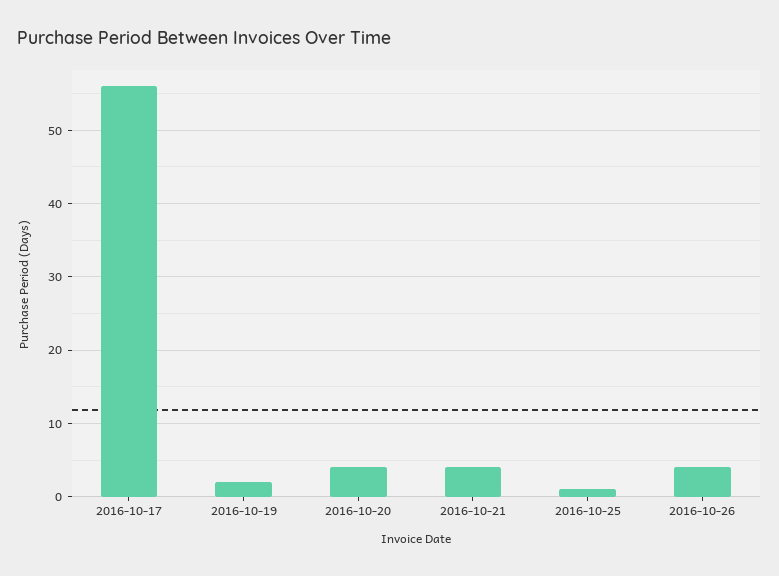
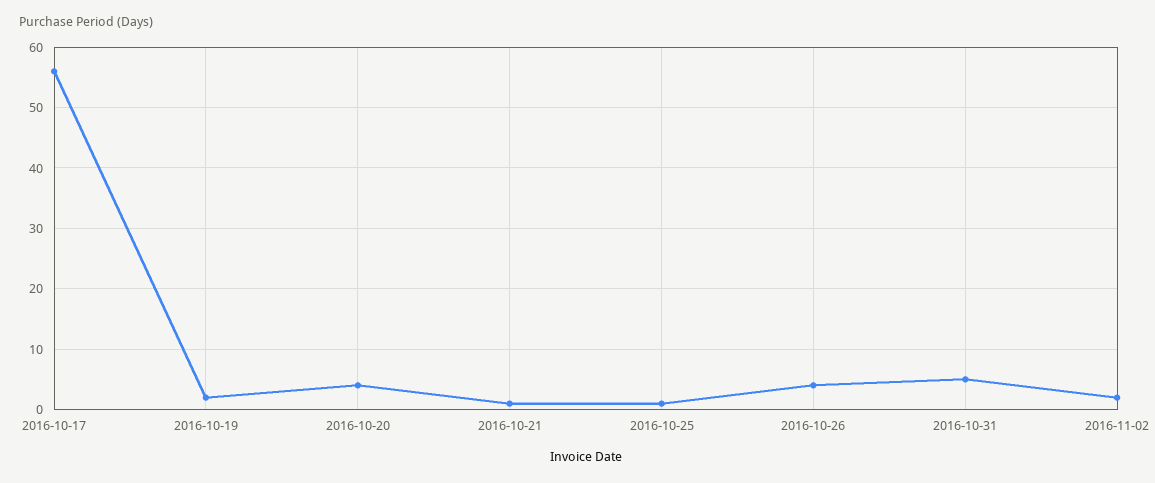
2016-10-21: 4 -> 1
2016-10-31: none -> 5
2016-11-02: none -> 2

